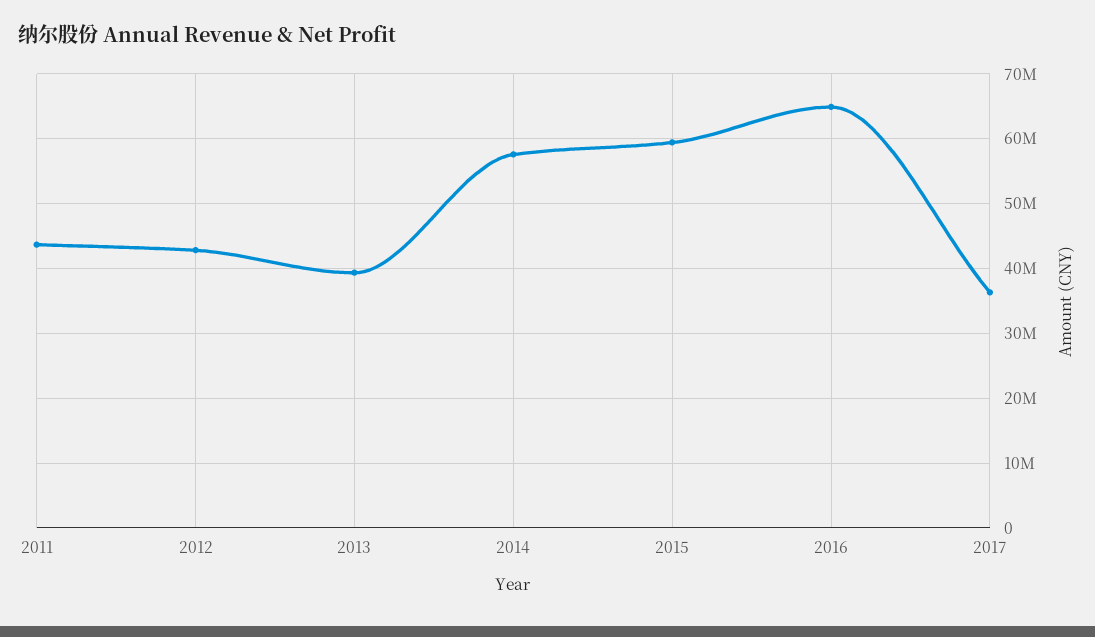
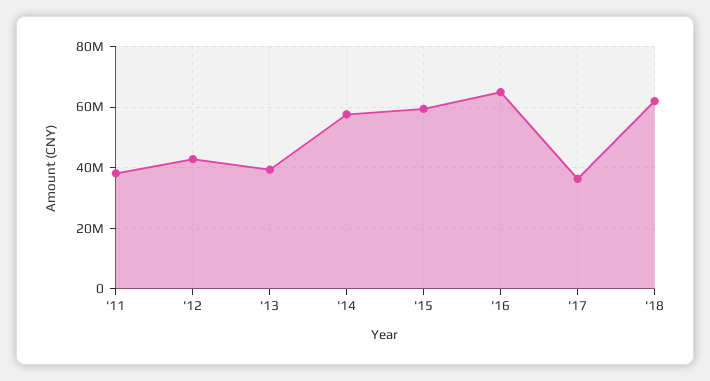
2011: 44000000 -> 38000000
'18: none -> 62000000

